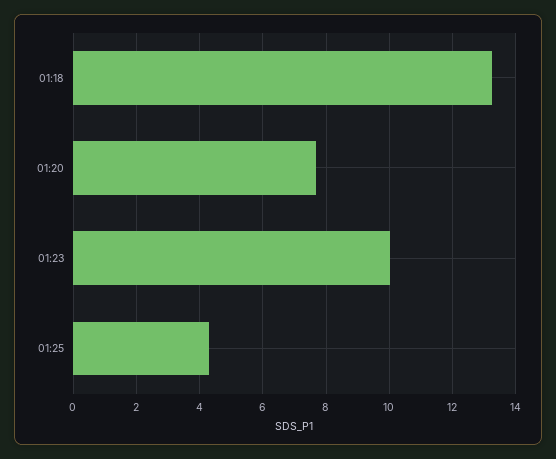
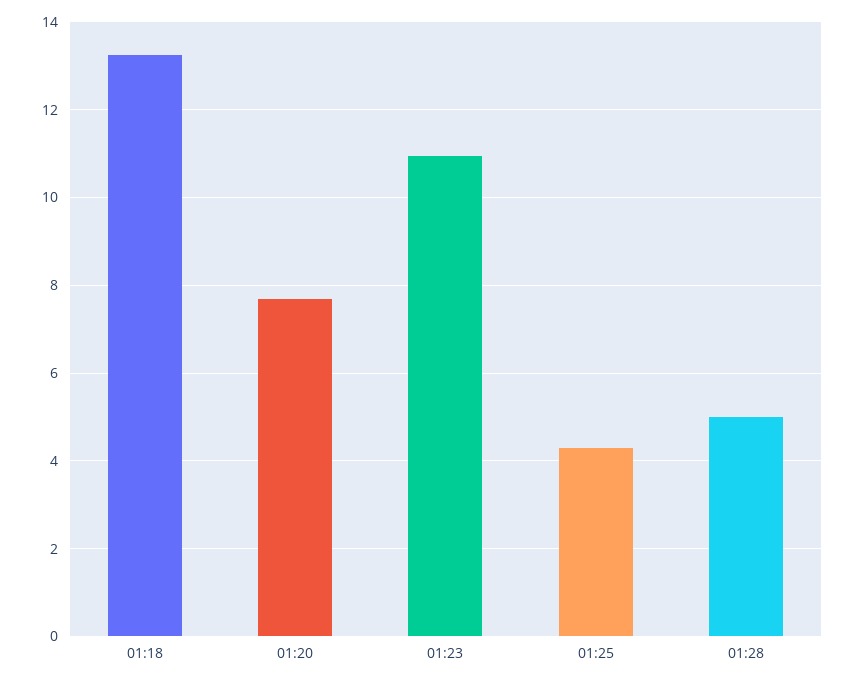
01:23: 10 -> 11
01:28: none -> 5

